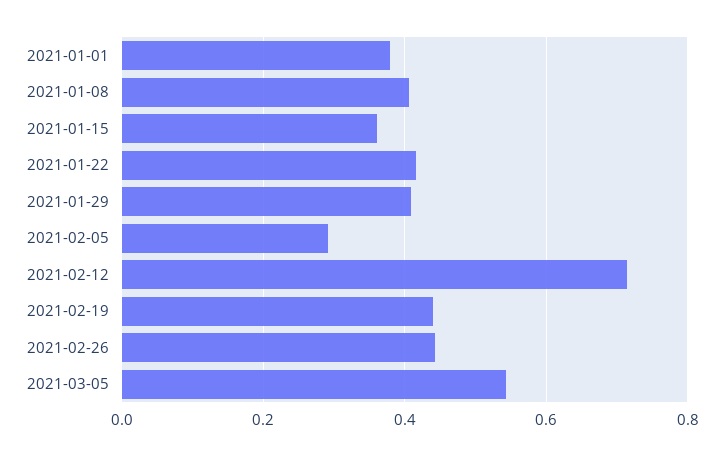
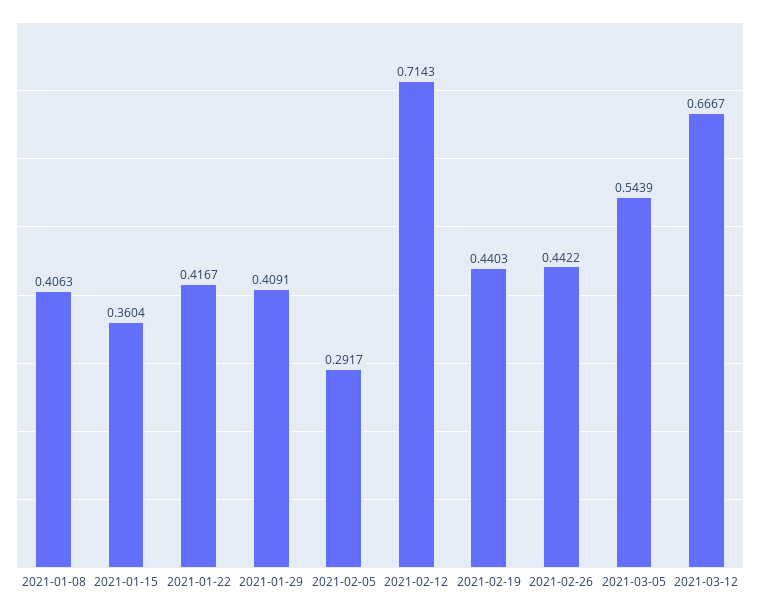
2021-01-01: 0.38 -> none
2021-03-12: none -> 0.6667

